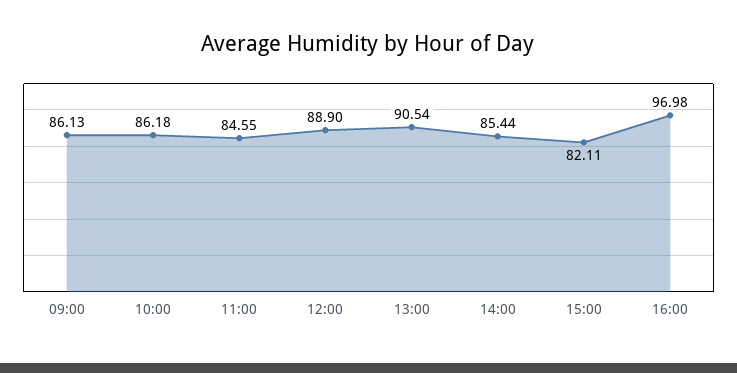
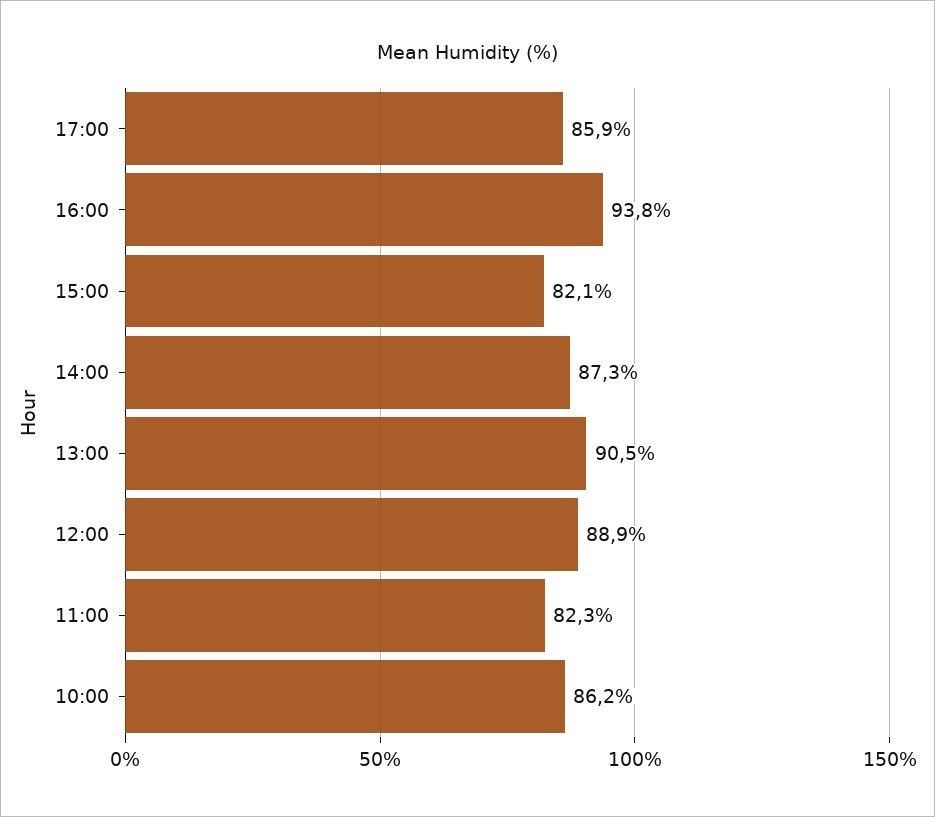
09:00: 86.13 -> none
11:00: 84.55 -> 82.3
14:00: 85.44 -> 87.3
16:00: 96.98 -> 93.8
17:00: none -> 85.9

